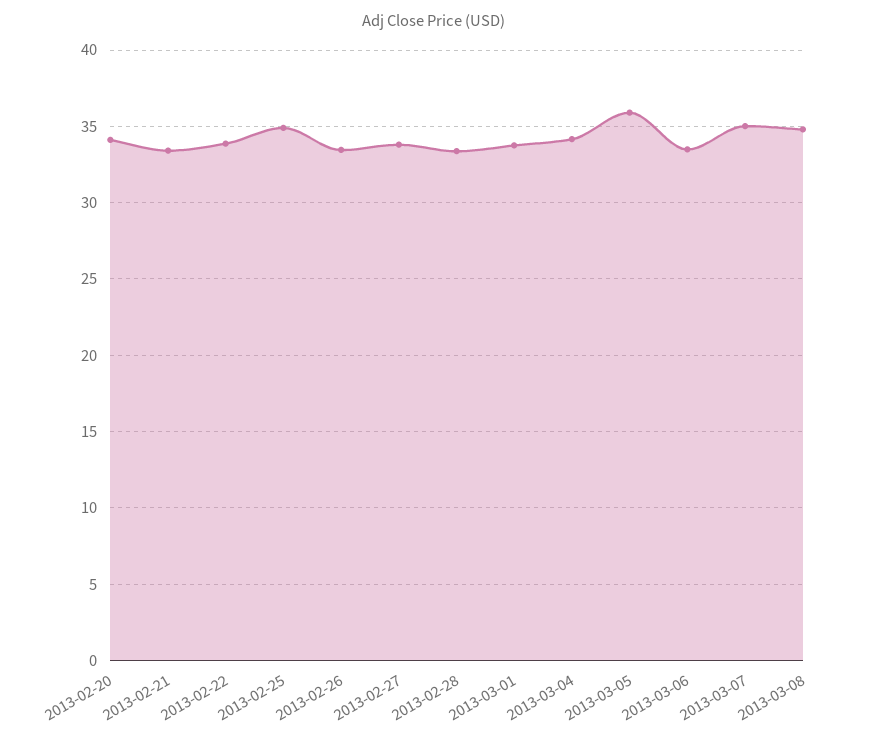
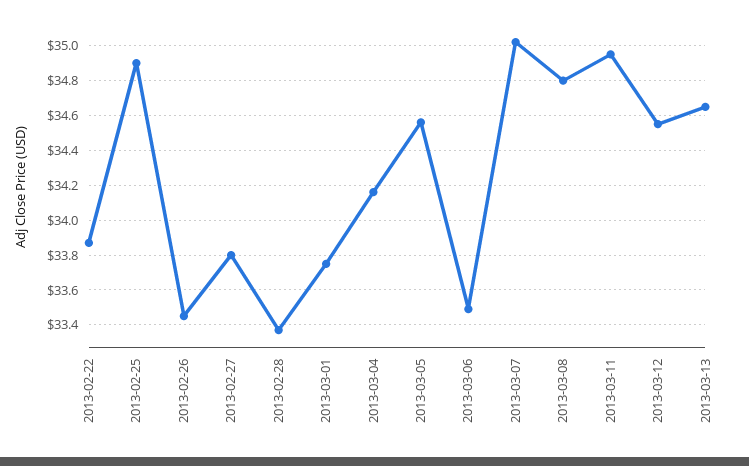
2013-02-20: 34 -> none
2013-02-21: 33.5 -> none
2013-03-05: 36 -> 34.55
2013-03-11: none -> 34.95
2013-03-12: none -> 34.55
2013-03-13: none -> 34.65

